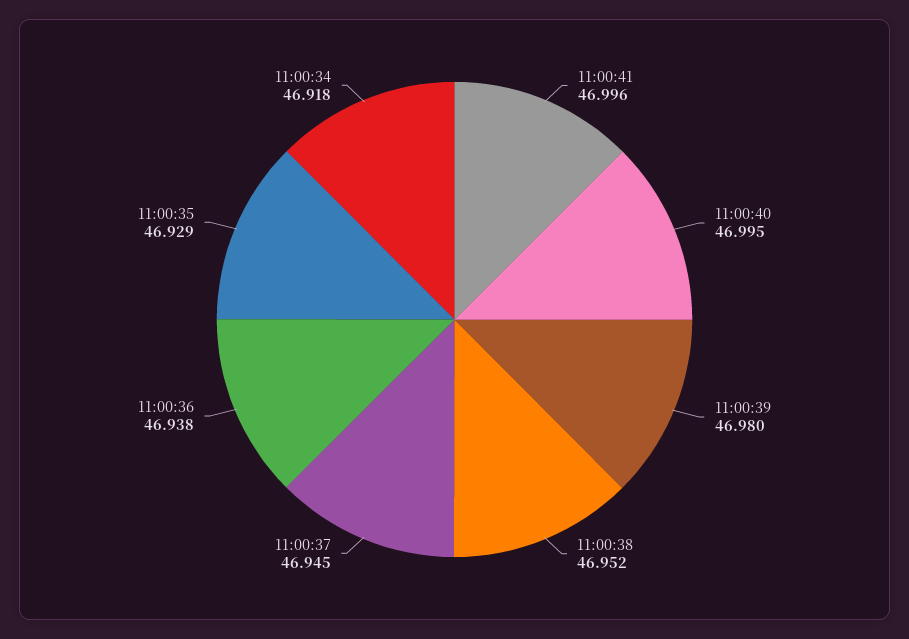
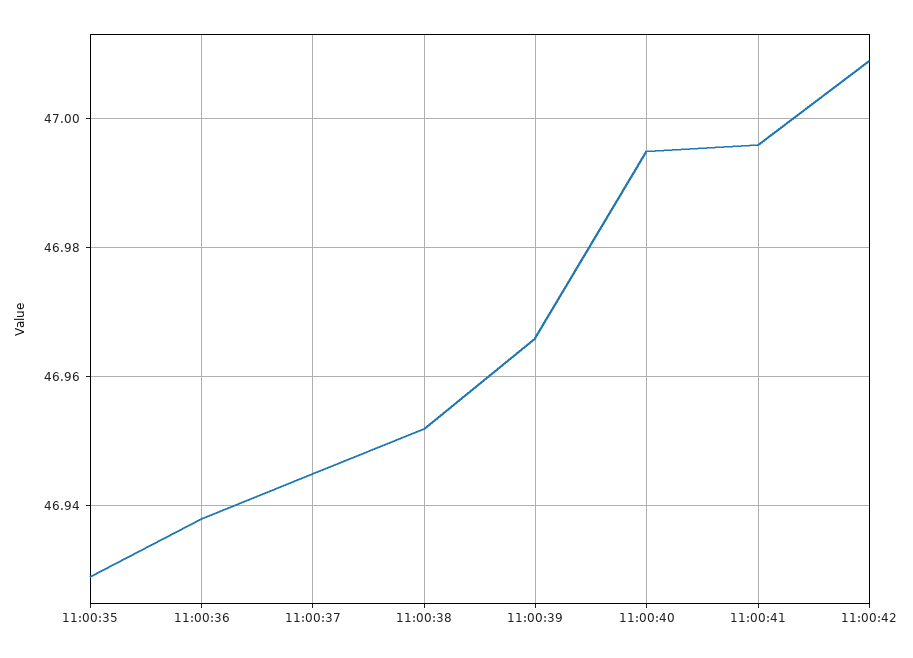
11:00:39: 46.98 -> 46.965
11:00:34: 46.918 -> none
11:00:42: none -> 47.01

